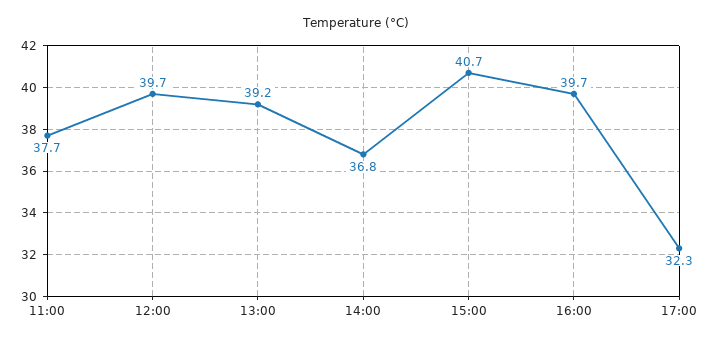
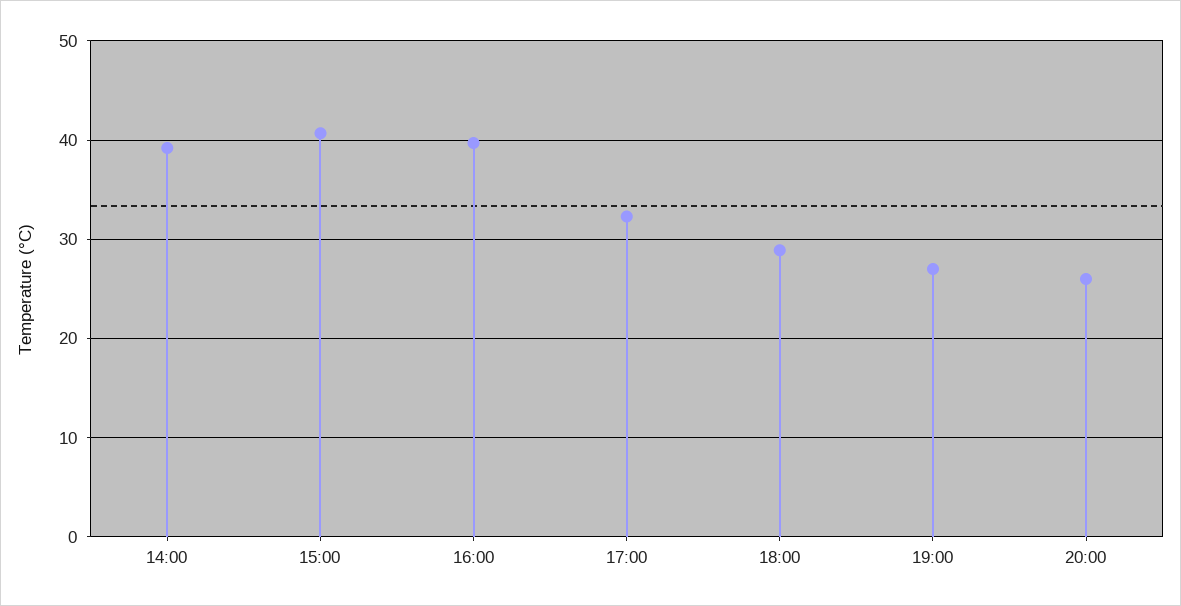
11:00: 37.7 -> none
12:00: 39.7 -> none
13:00: 39.2 -> none
14:00: 36.8 -> 39
18:00: none -> 29
19:00: none -> 27
20:00: none -> 26

